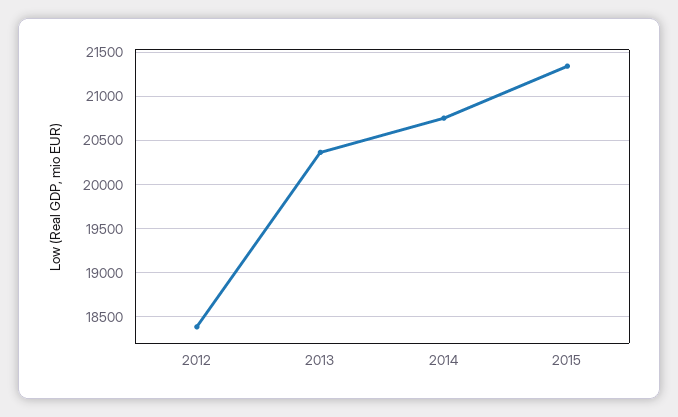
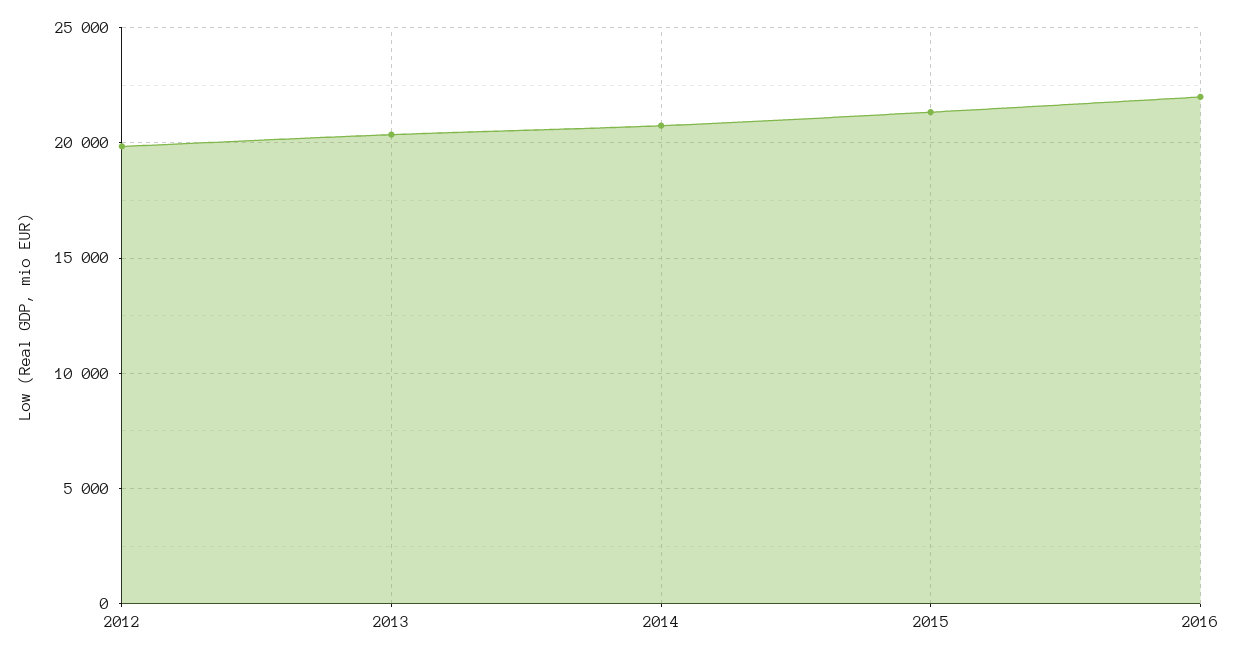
2012: 18400 -> 20000
2016: none -> 22000

